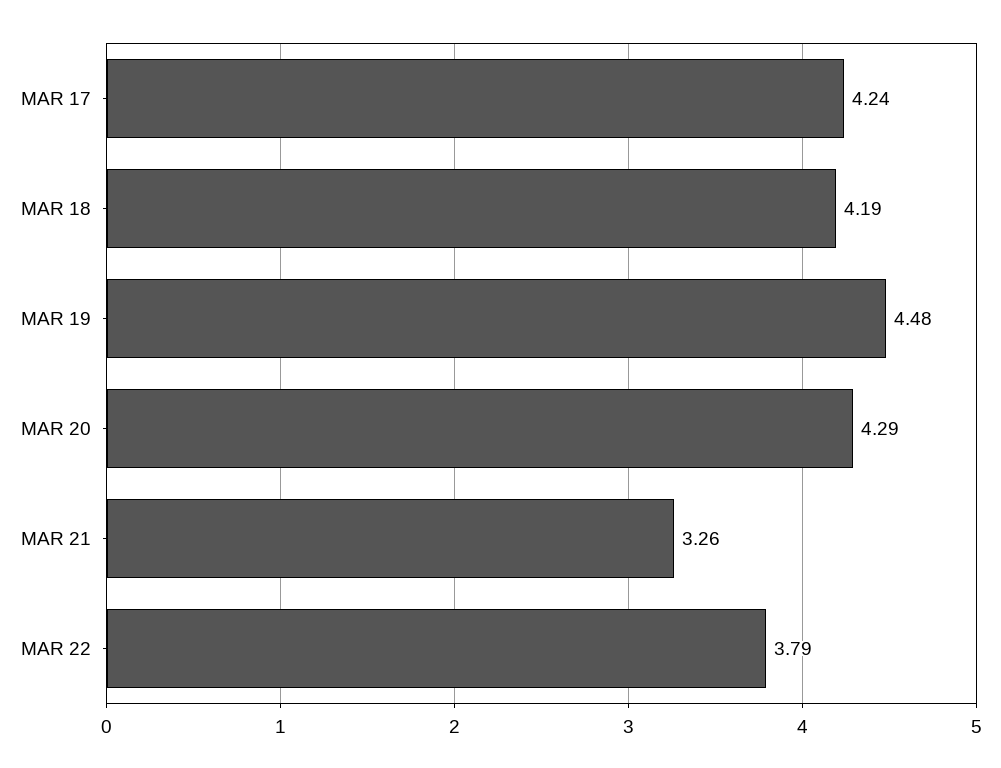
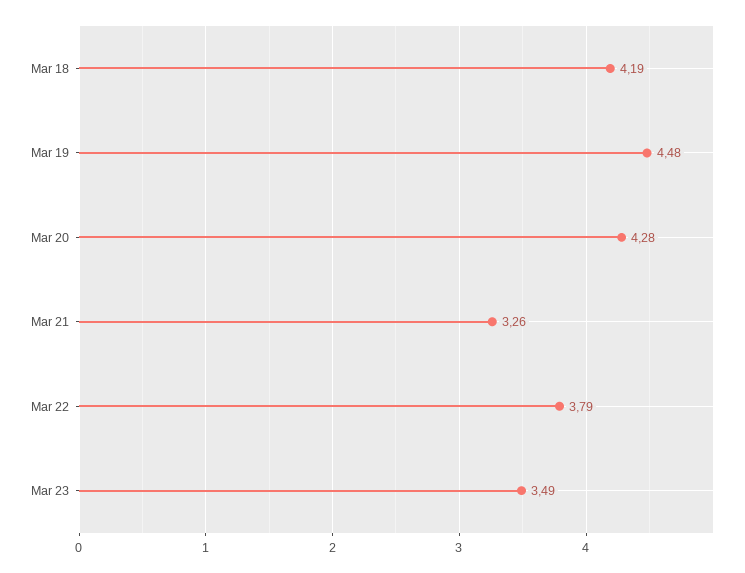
MAR 17: 4.24 -> none
MAR 20: 4.29 -> 4.28
Mar 23: none -> 3.49

